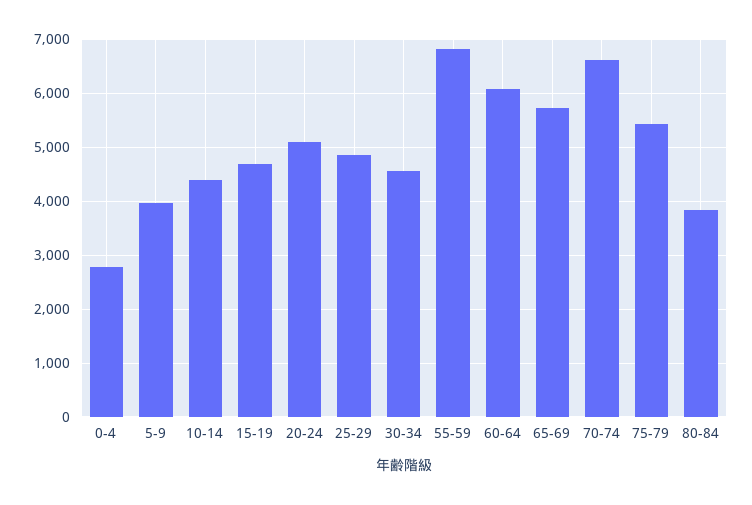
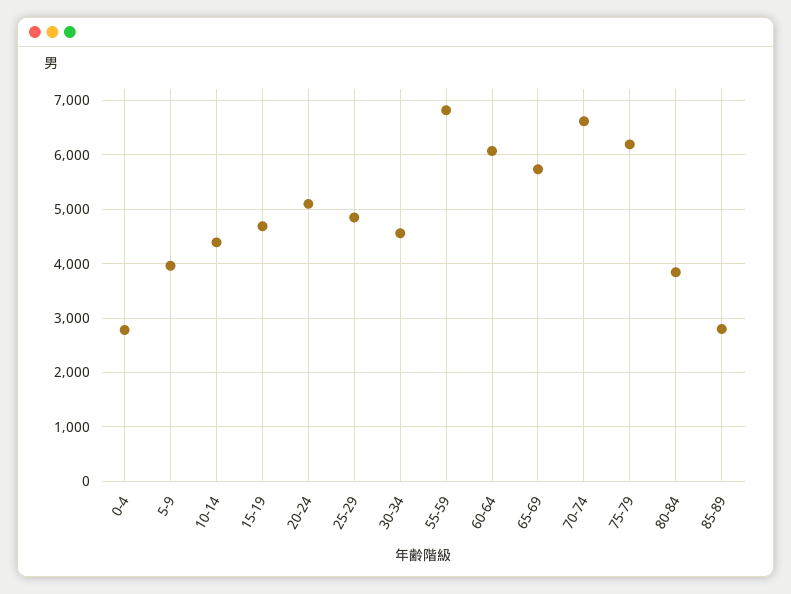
75-79: 5400 -> 6200
85-89: none -> 2800

